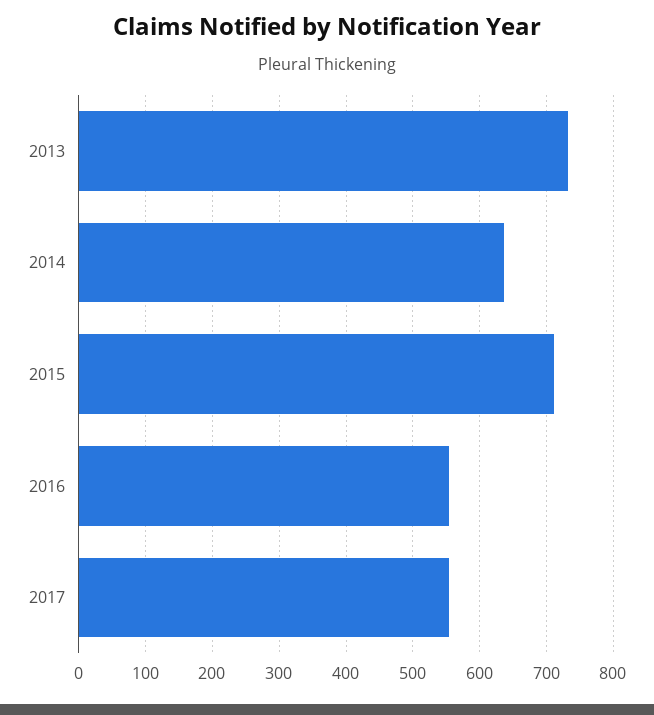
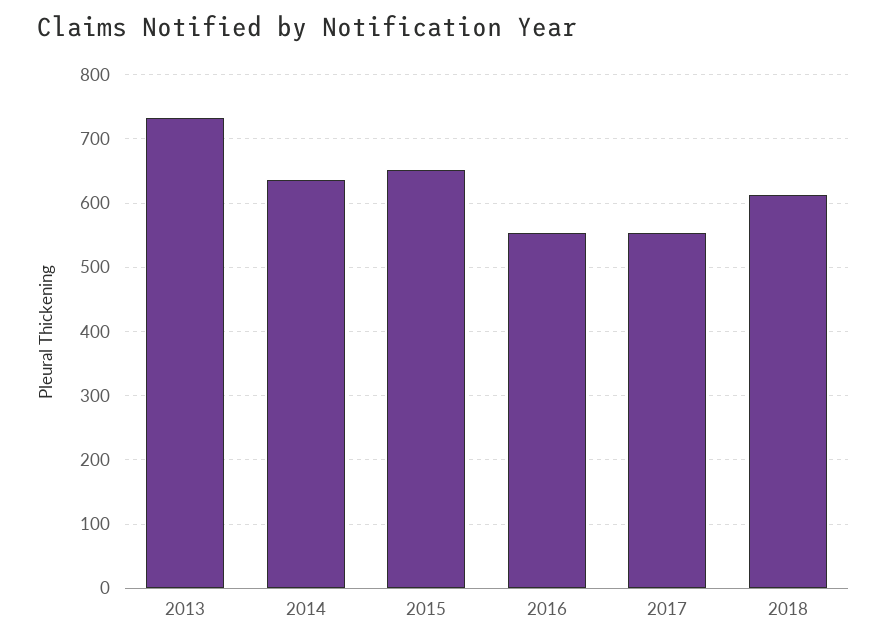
2015: 710 -> 650
2018: none -> 610

